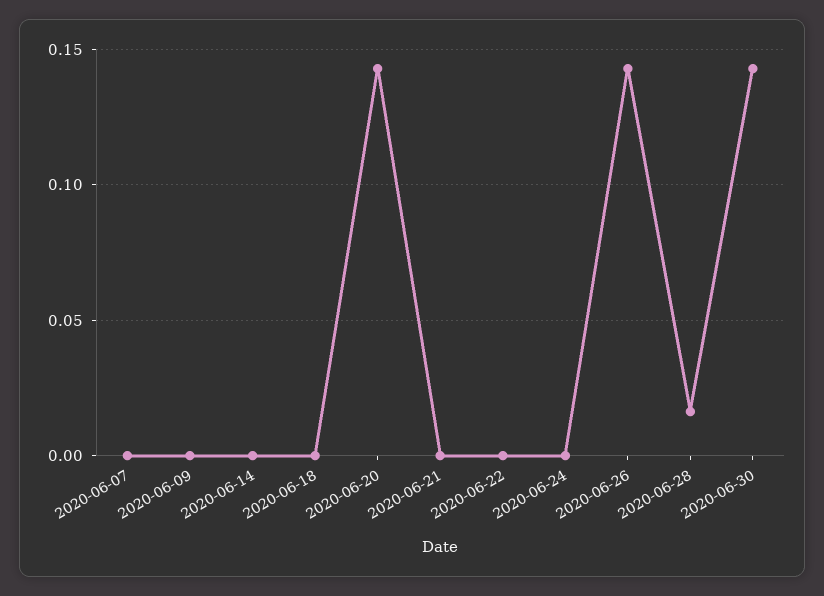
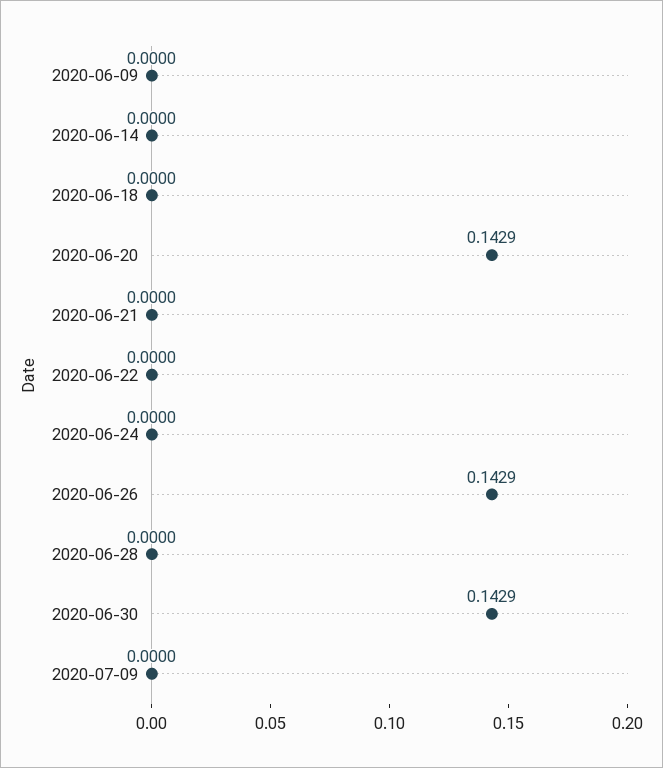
2020-06-07: 0 -> none
2020-06-28: 0.015 -> 0
2020-07-09: none -> 0

